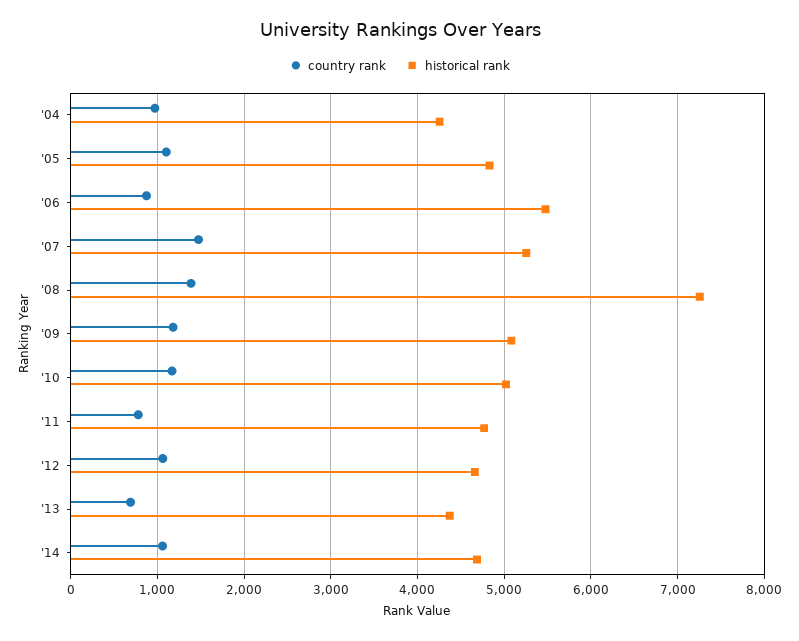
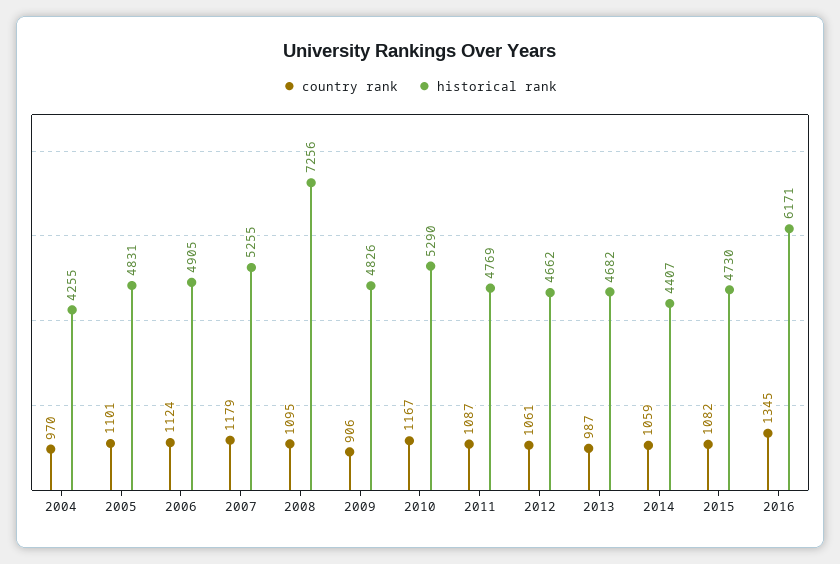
country rank, '06: 900 -> 1124
historical rank, '06: 5500 -> 4905
country rank, '07: 1500 -> 1179
country rank, '08: 1400 -> 1095
country rank, '09: 1200 -> 906
historical rank, '09: 5100 -> 4826
historical rank, '10: 5000 -> 5290
country rank, '11: 800 -> 1087
country rank, '13: 700 -> 987
historical rank, '13: 4400 -> 4682
historical rank, '14: 4700 -> 4407
country rank, 2015: none -> 1082
historical rank, 2015: none -> 4730
country rank, 2016: none -> 1345
historical rank, 2016: none -> 6171

